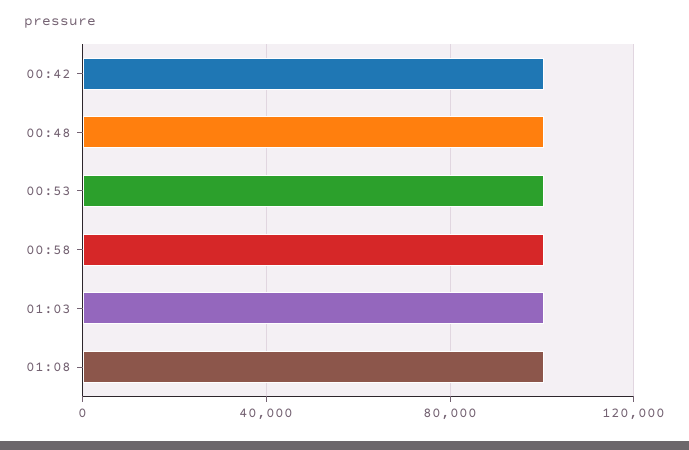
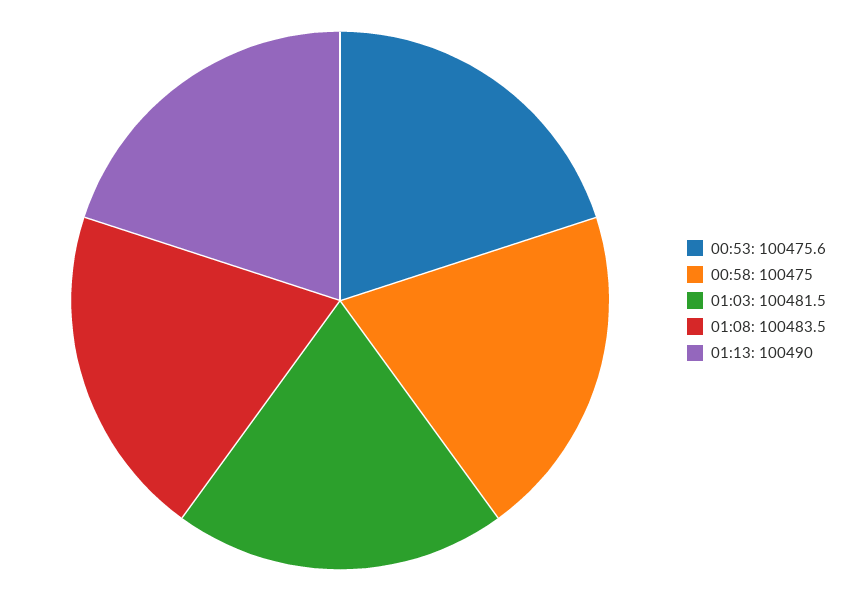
00:42: 100000 -> none
00:48: 100000 -> none
01:13: none -> 100490

